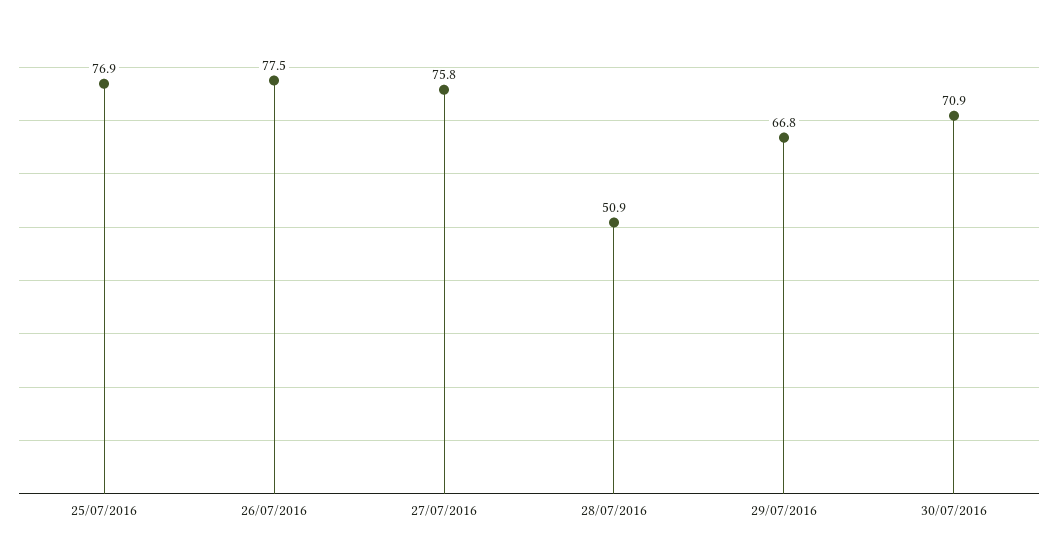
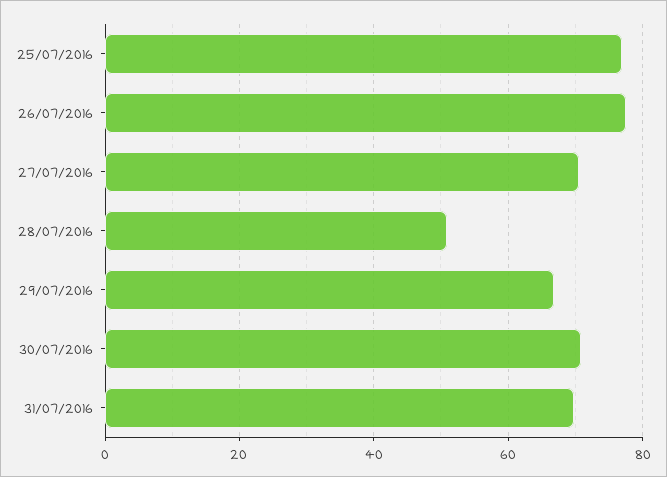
27/07/2016: 75.8 -> 70
31/07/2016: none -> 70

